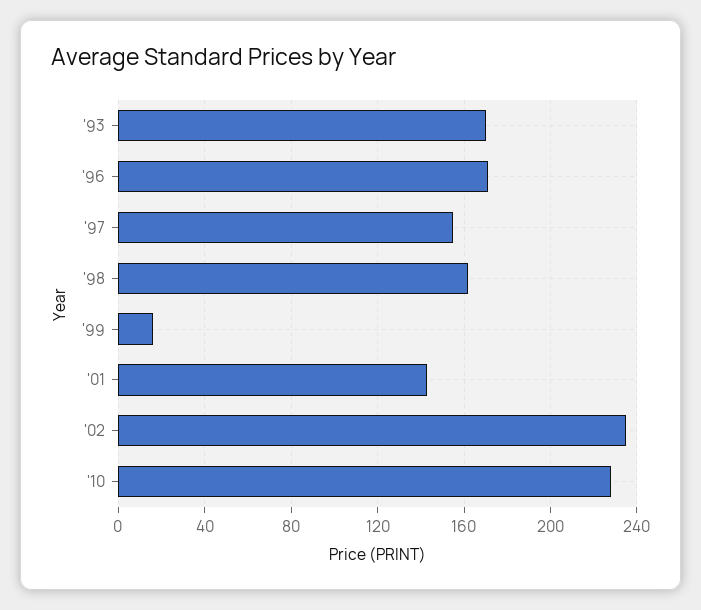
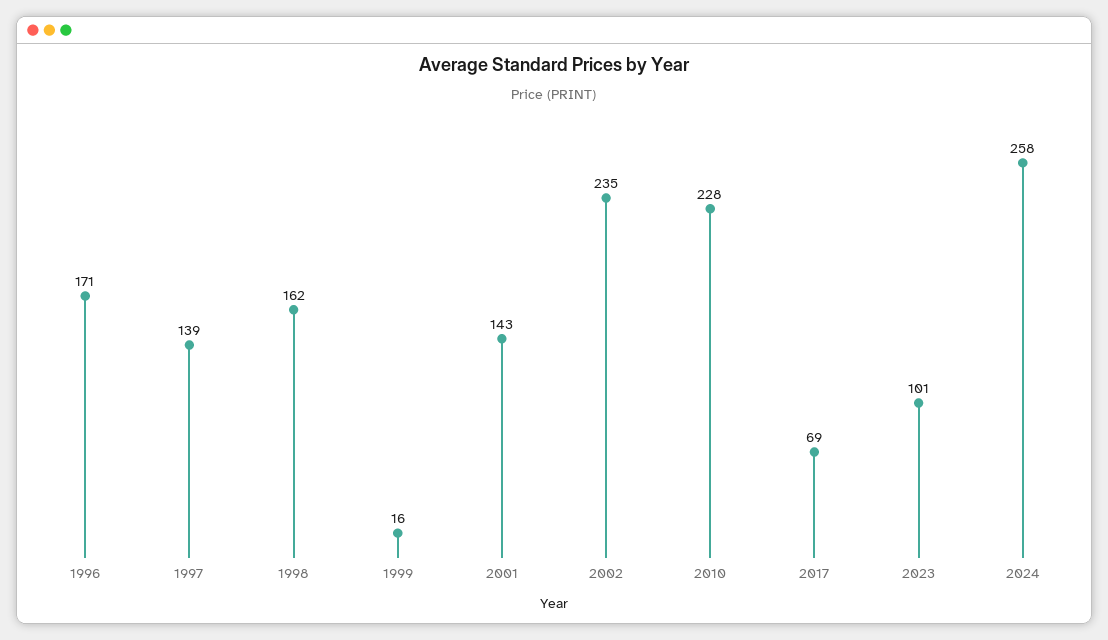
'93: 170 -> none
'97: 155 -> 139
2017: none -> 69
2023: none -> 101
2024: none -> 258

